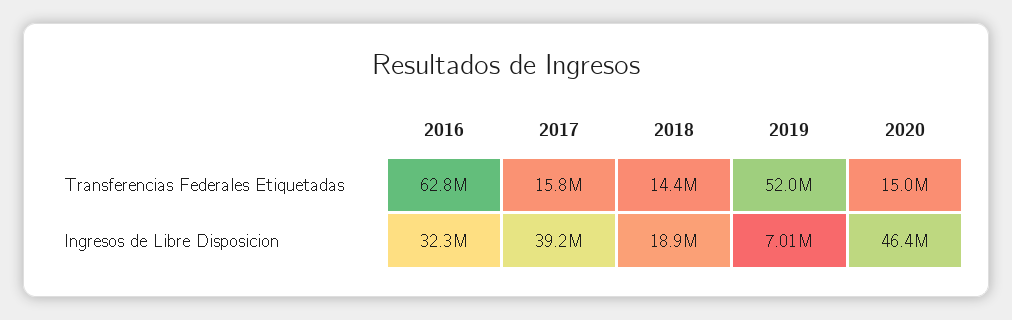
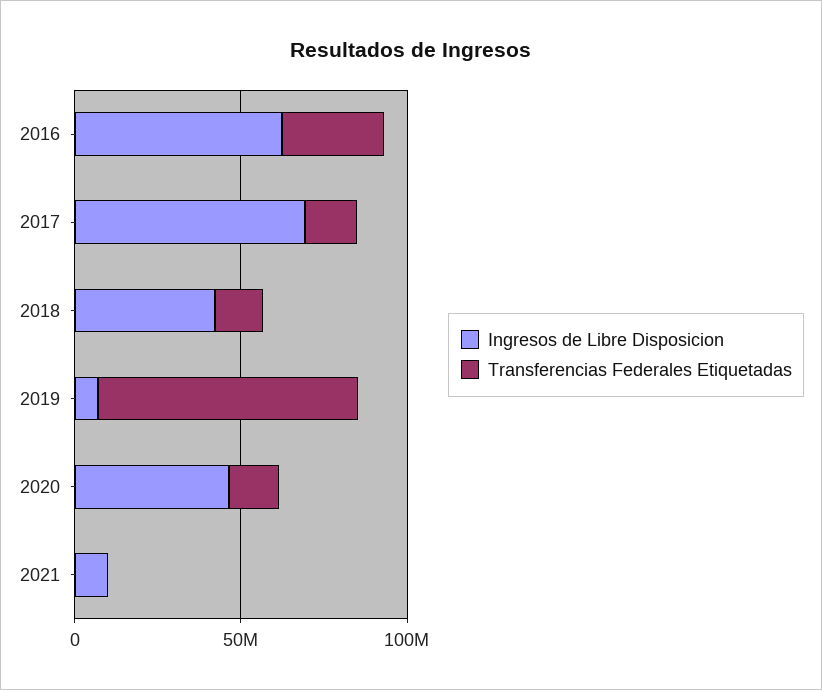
Transferencias Federales Etiquetadas, 2016: 62800000 -> 30000000
Transferencias Federales Etiquetadas, 2019: 52000000 -> 80000000
Ingresos de Libre Disposicion, 2016: 32300000 -> 60000000
Ingresos de Libre Disposicion, 2017: 39200000 -> 70000000
Ingresos de Libre Disposicion, 2018: 18900000 -> 40000000
Ingresos de Libre Disposicion, 2021: none -> 10000000
Transferencias Federales Etiquetadas, 2021: none -> 0

